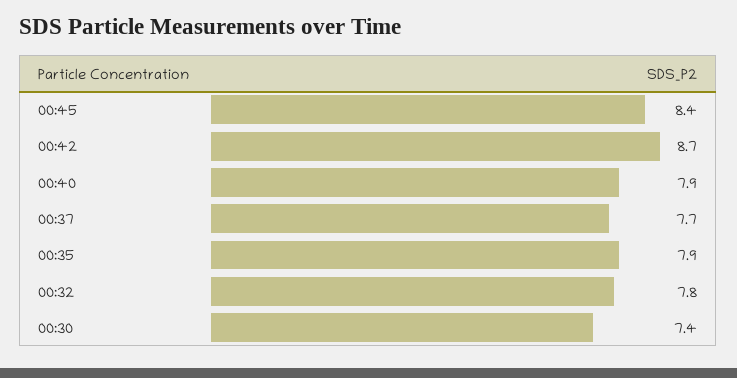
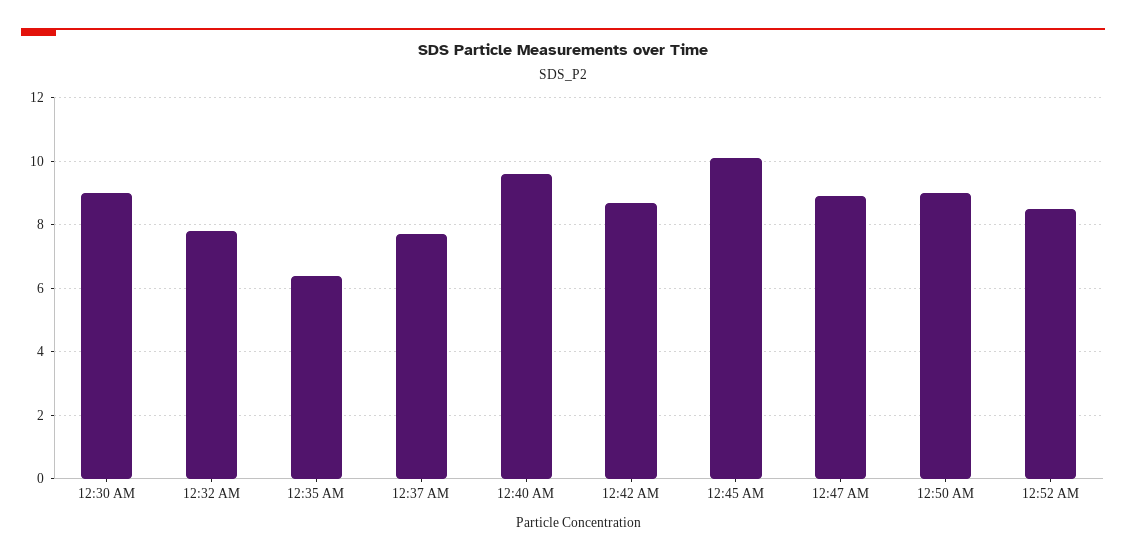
00:45: 8.4 -> 10
00:40: 7.9 -> 9.5
00:35: 7.9 -> 6.5
00:30: 7.4 -> 9
12:47 AM: none -> 9
12:50 AM: none -> 9
12:52 AM: none -> 8.5

